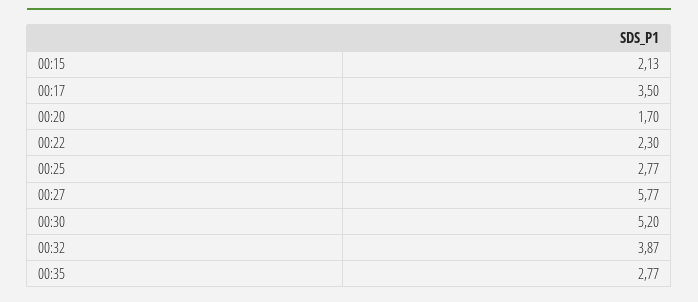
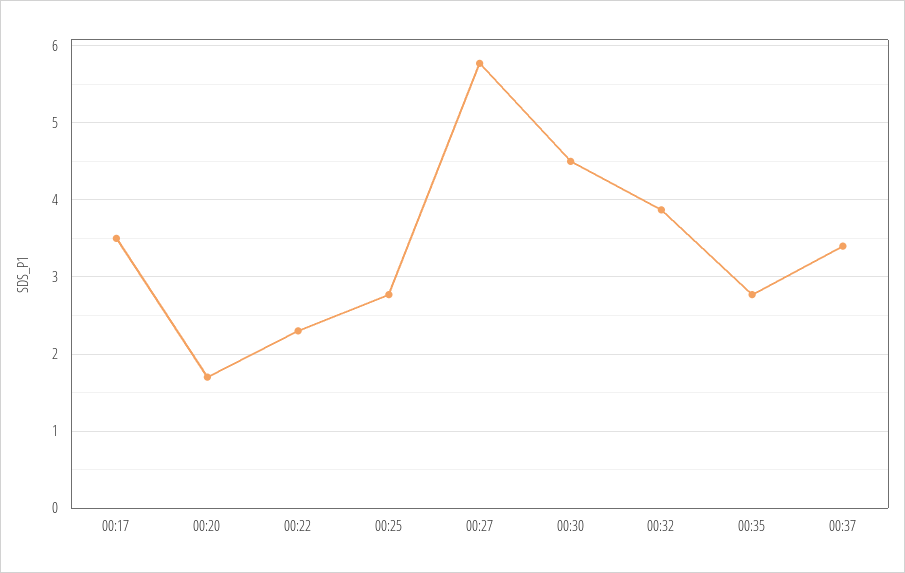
00:15: 2.13 -> none
00:30: 5.2 -> 4.5
00:37: none -> 3.4

